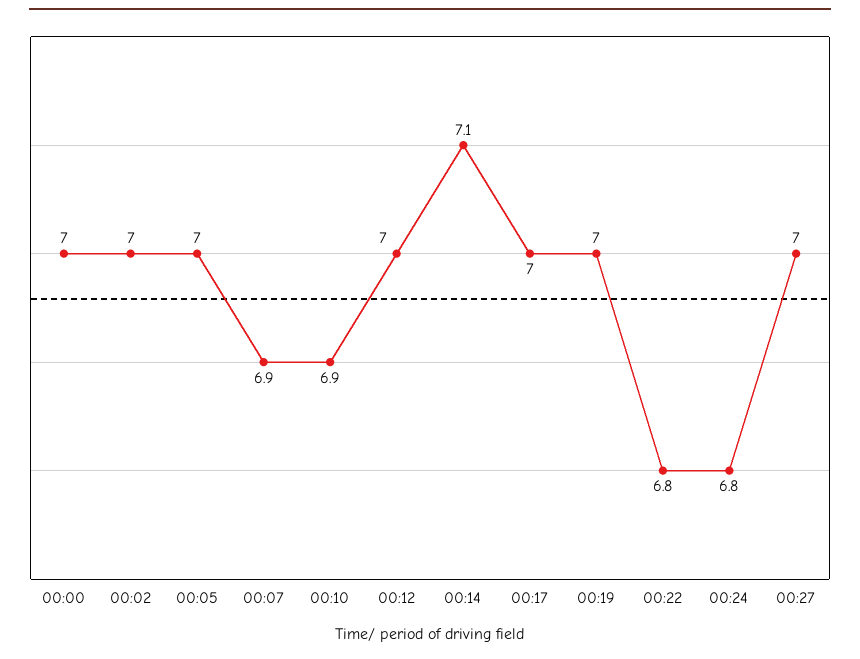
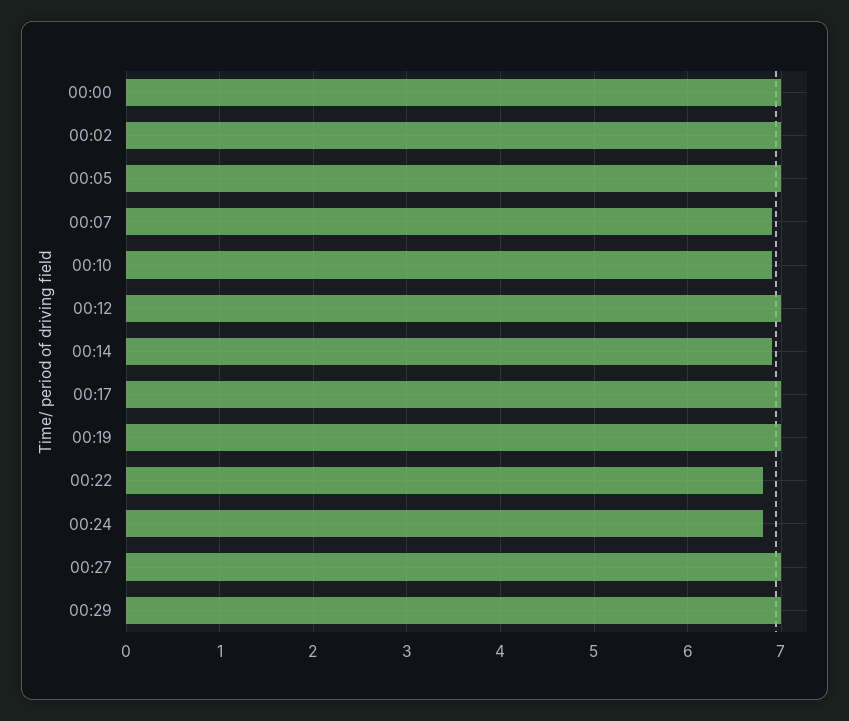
00:14: 7.1 -> 6.9
00:29: none -> 7

